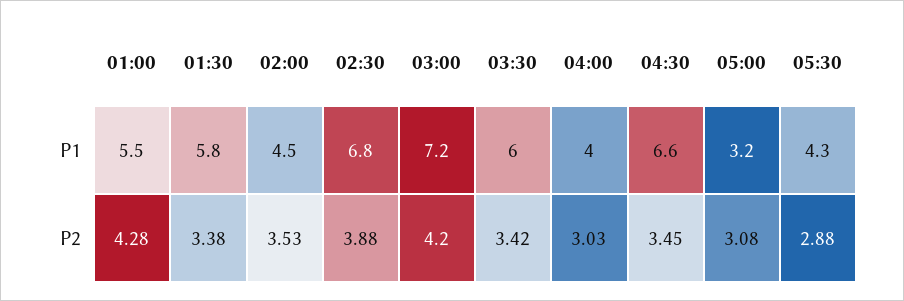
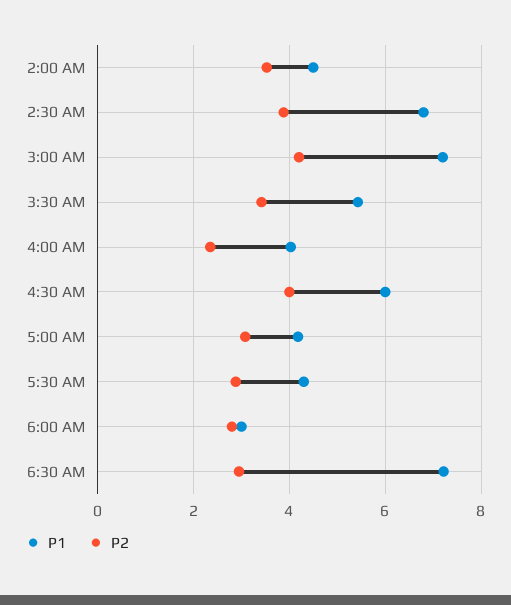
P1, 01:00: 5.5 -> none
P1, 01:30: 5.8 -> none
P1, 03:30: 6 -> 5.4
P1, 04:30: 6.6 -> 6
P1, 05:00: 3.2 -> 4.2
P2, 01:00: 4.28 -> none
P2, 01:30: 3.38 -> none
P2, 04:00: 3.03 -> 2.4
P2, 04:30: 3.45 -> 4
P1, 6:00 AM: none -> 3
P2, 6:00 AM: none -> 2.8
P1, 6:30 AM: none -> 7.2
P2, 6:30 AM: none -> 3

